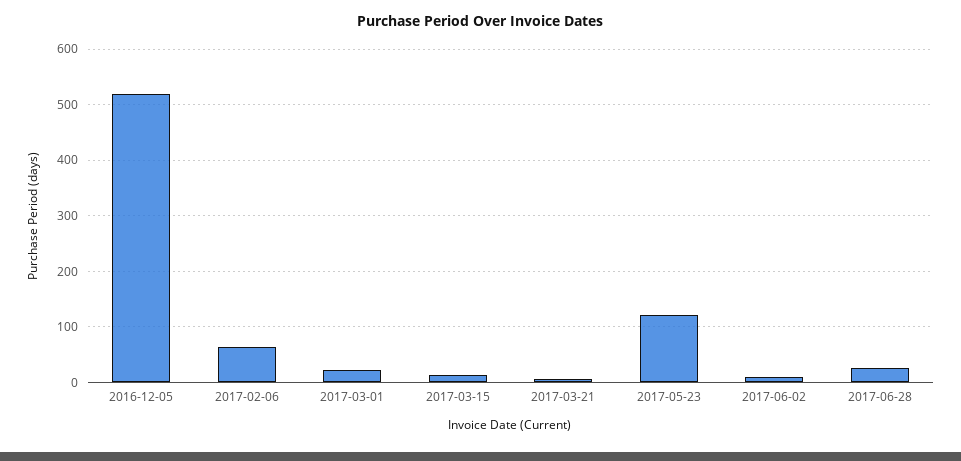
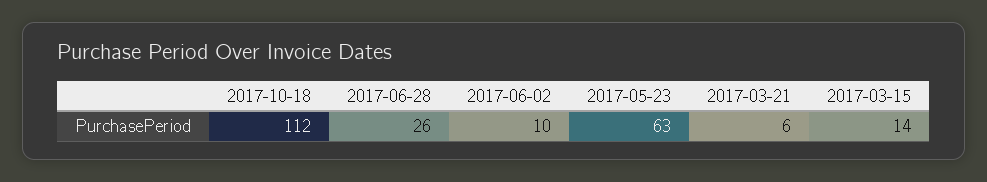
2016-12-05: 520 -> none
2017-02-06: 60 -> none
2017-03-01: 20 -> none
2017-05-23: 120 -> 63
2017-10-18: none -> 112

